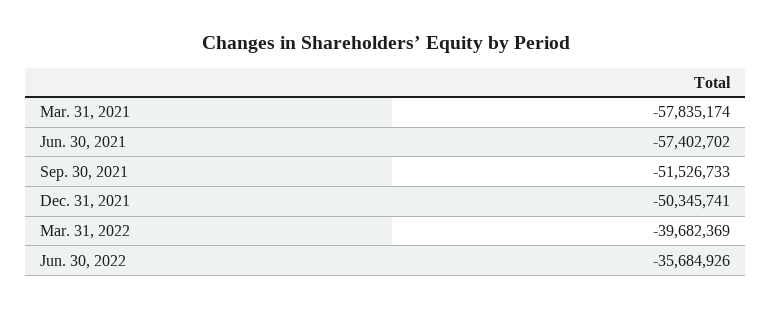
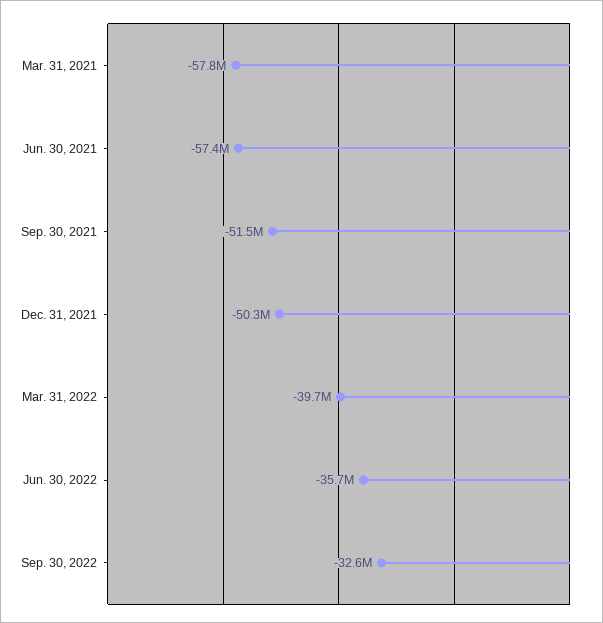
Sep. 30, 2022: none -> -32600000

